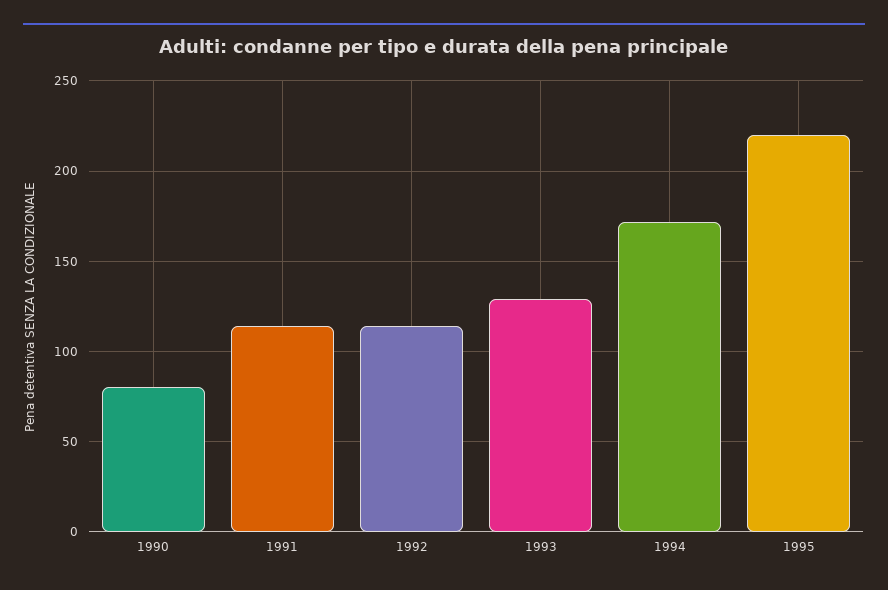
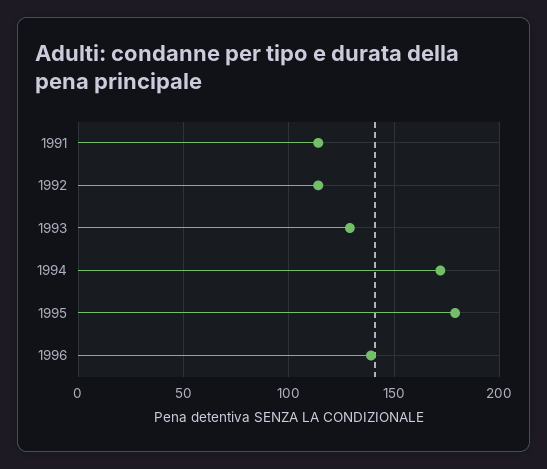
1990: 80 -> none
1995: 220 -> 180
1996: none -> 140

